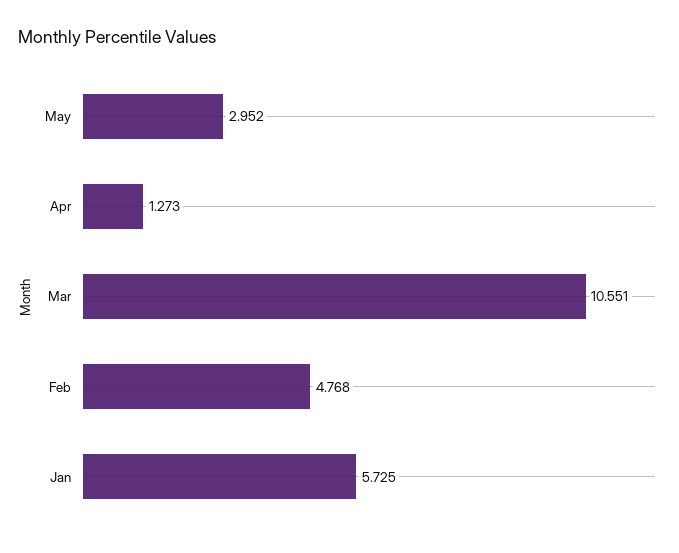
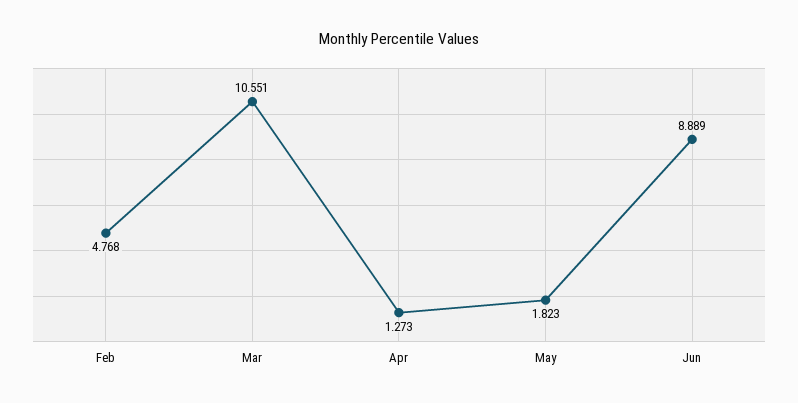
May: 2.952 -> 1.823
Jan: 5.725 -> none
Jun: none -> 8.889

